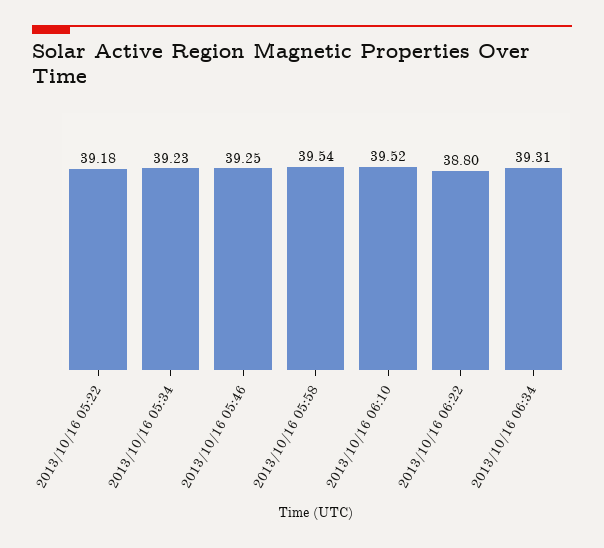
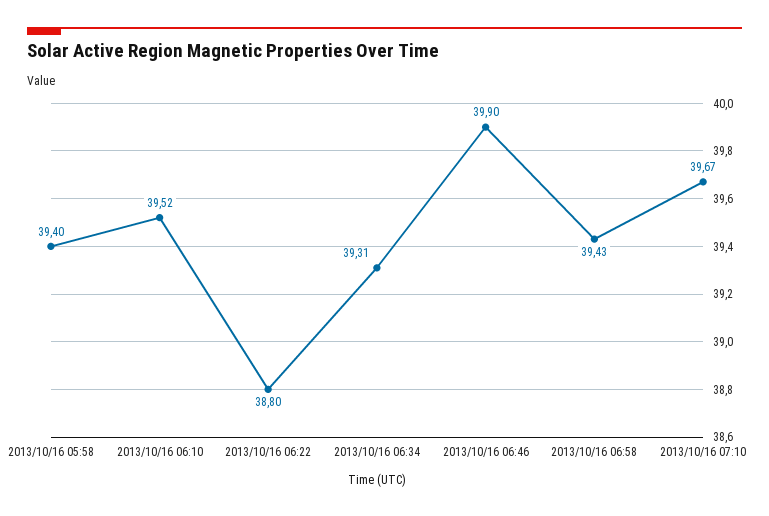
2013/10/16 05:22: 39.18 -> none
2013/10/16 05:34: 39.23 -> none
2013/10/16 05:46: 39.25 -> none
2013/10/16 05:58: 39.54 -> 39.4
2013/10/16 06:46: none -> 39.9
2013/10/16 06:58: none -> 39.43
2013/10/16 07:10: none -> 39.67

